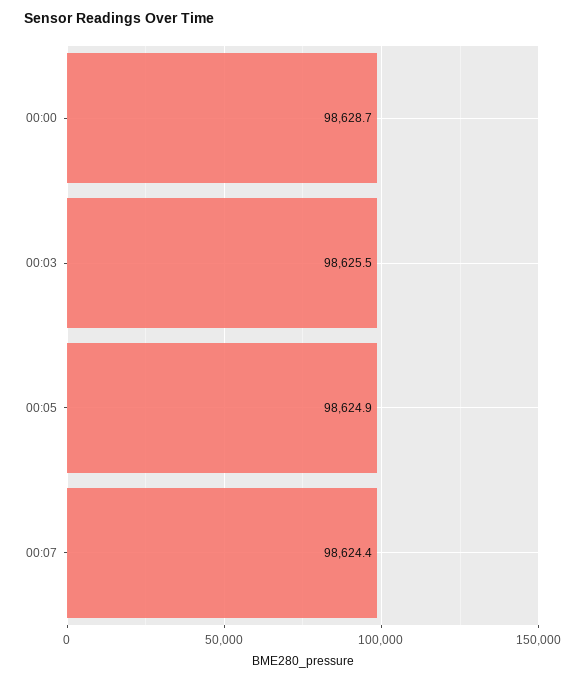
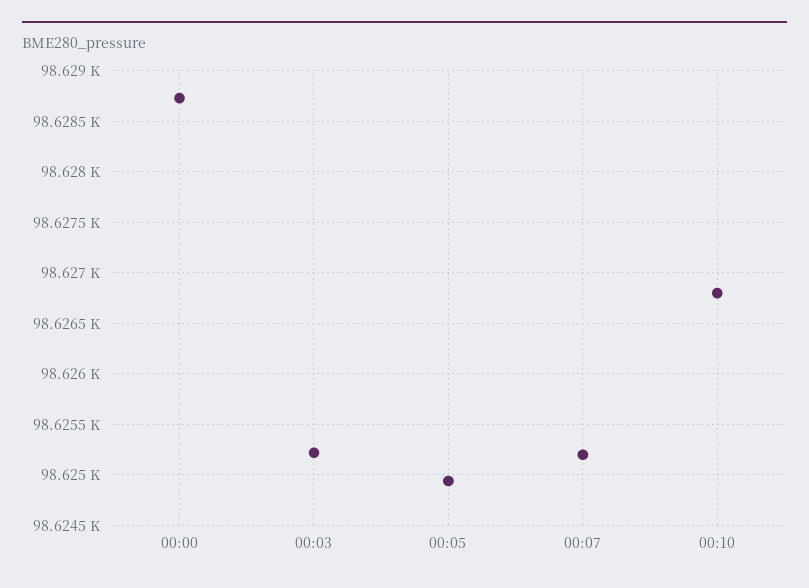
00:03: 98625.5 -> 98625.2
00:07: 98624.4 -> 98625.2
00:10: none -> 98626.8

